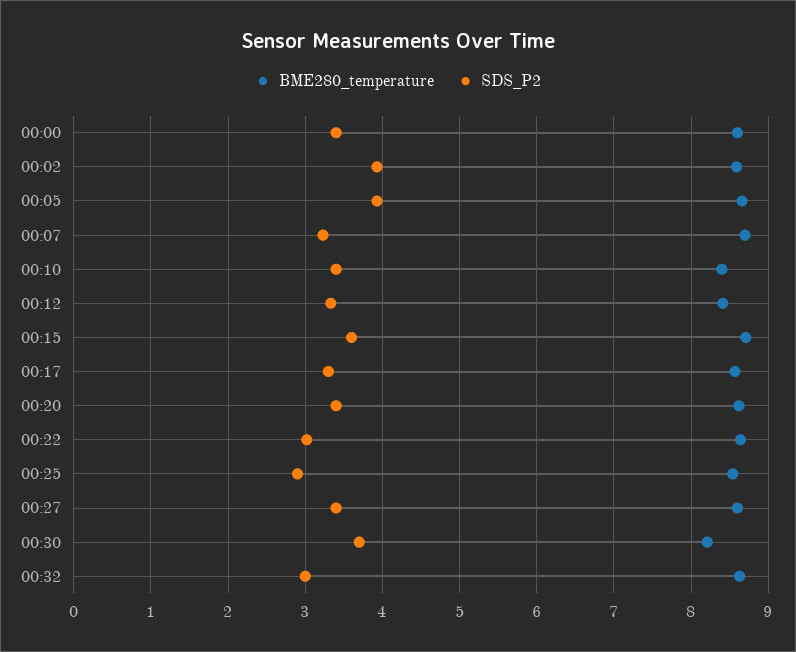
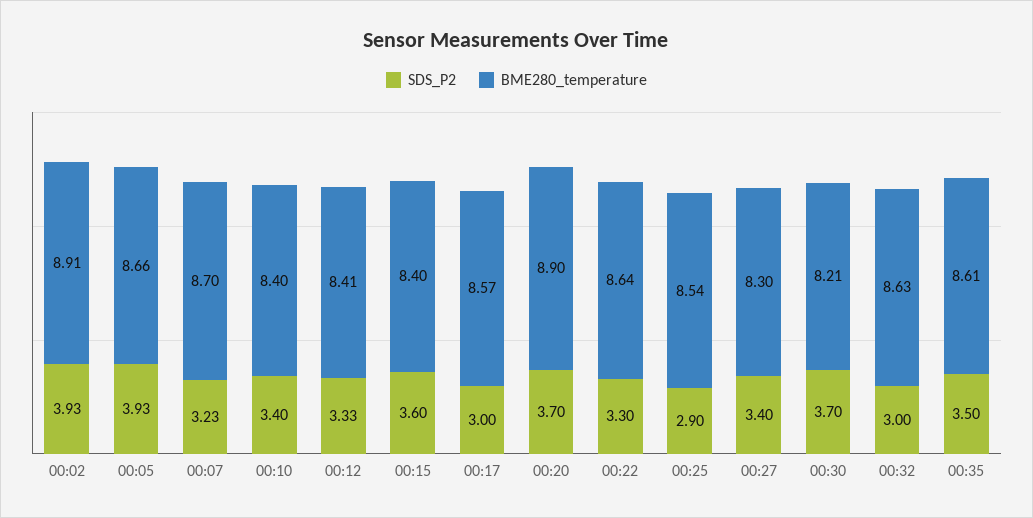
BME280_temperature, 00:00: 8.6 -> none
SDS_P2, 00:00: 3.4 -> none
BME280_temperature, 00:02: 8.6 -> 8.91
BME280_temperature, 00:15: 8.7 -> 8.4
SDS_P2, 00:17: 3.3 -> 3
BME280_temperature, 00:20: 8.6 -> 8.9
SDS_P2, 00:20: 3.4 -> 3.7
SDS_P2, 00:22: 3 -> 3.3
BME280_temperature, 00:27: 8.6 -> 8.3
SDS_P2, 00:35: none -> 3.5
BME280_temperature, 00:35: none -> 8.61

